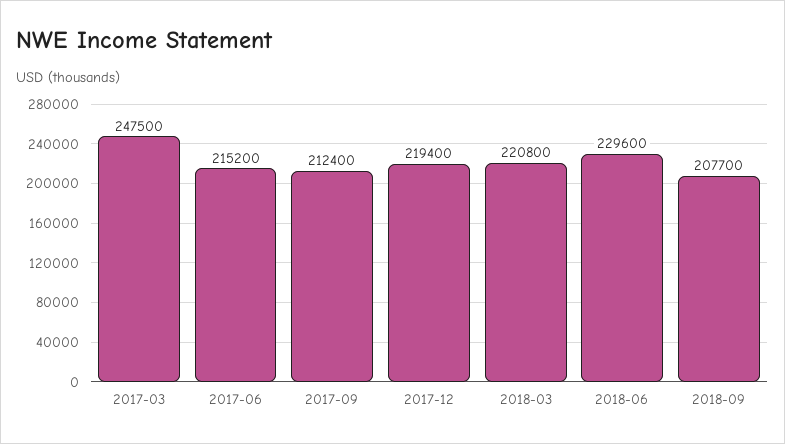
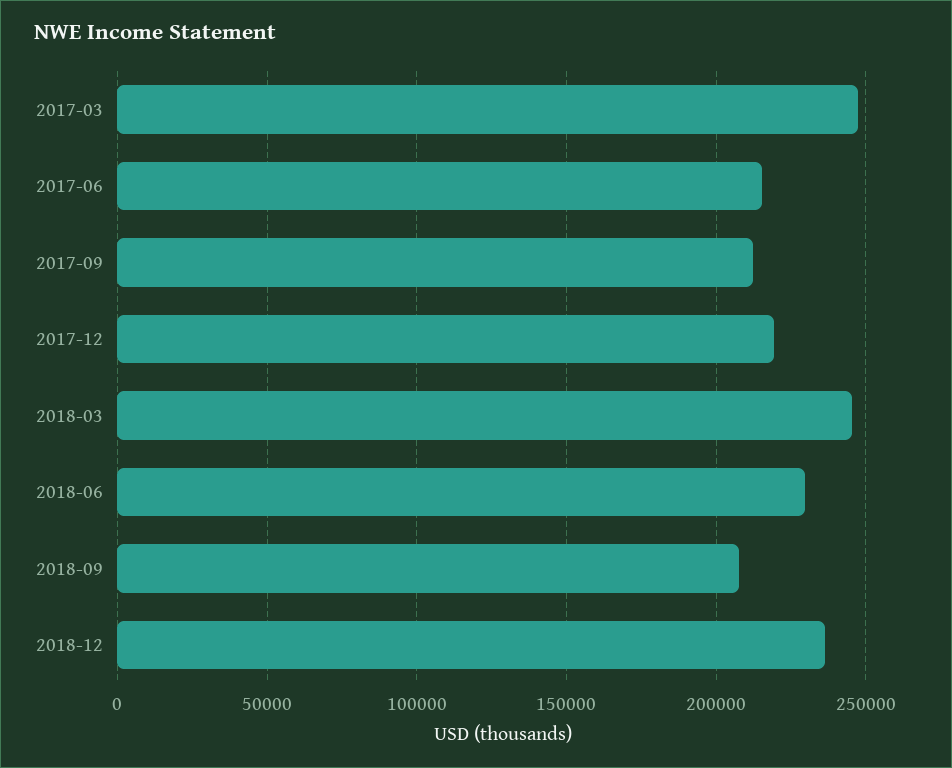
2018-03: 220800 -> 245000
2018-12: none -> 235000

